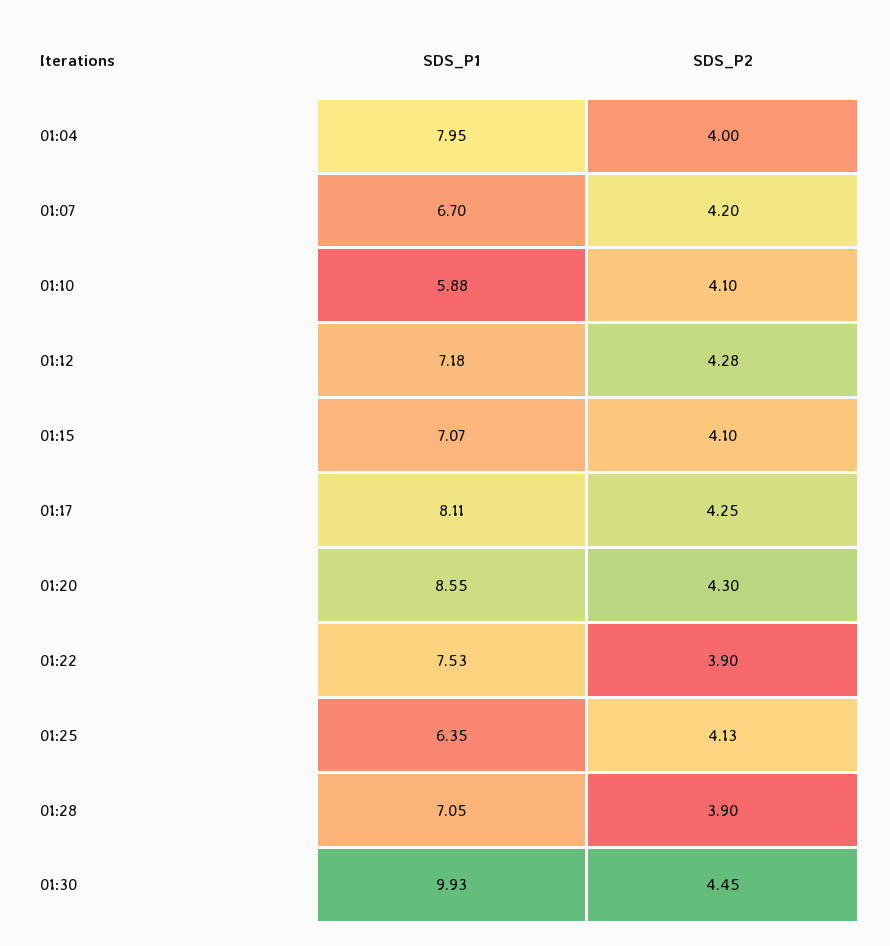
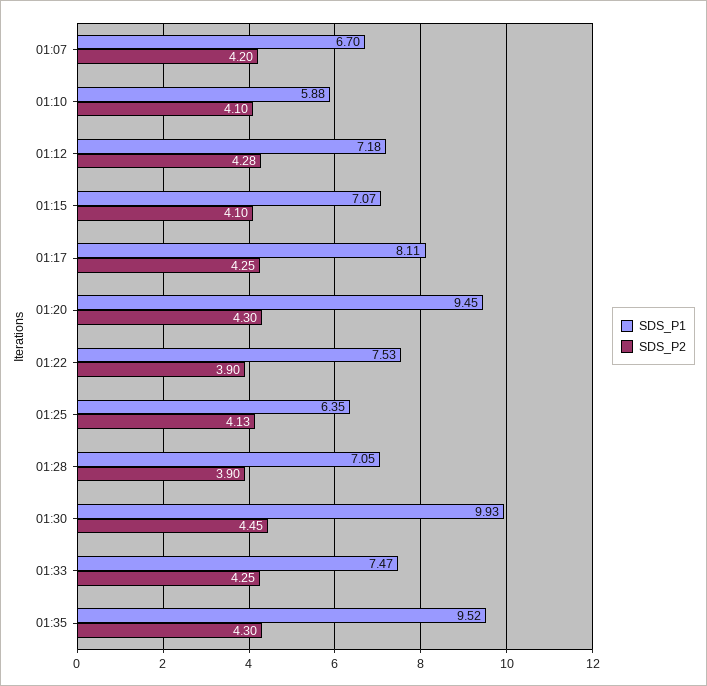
SDS_P1, 01:04: 7.95 -> none
SDS_P2, 01:04: 4 -> none
SDS_P1, 01:20: 8.55 -> 9.45
SDS_P1, 01:33: none -> 7.47
SDS_P2, 01:33: none -> 4.25
SDS_P1, 01:35: none -> 9.52
SDS_P2, 01:35: none -> 4.3

